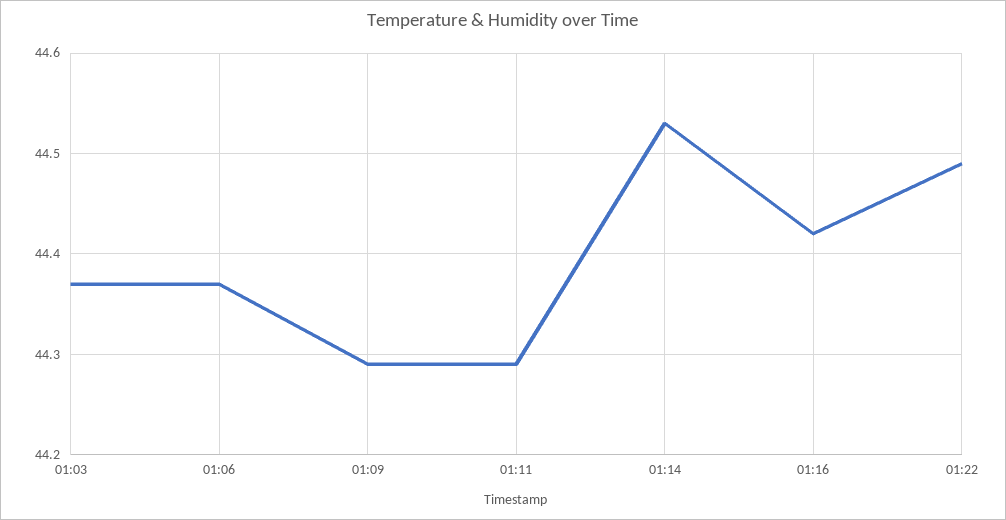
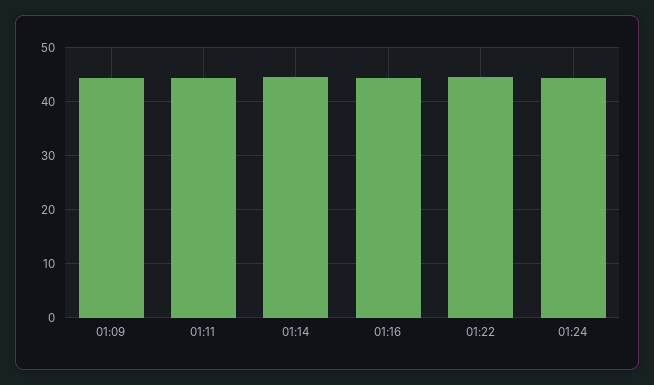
01:03: 44.37 -> none
01:06: 44.37 -> none
01:24: none -> 44

